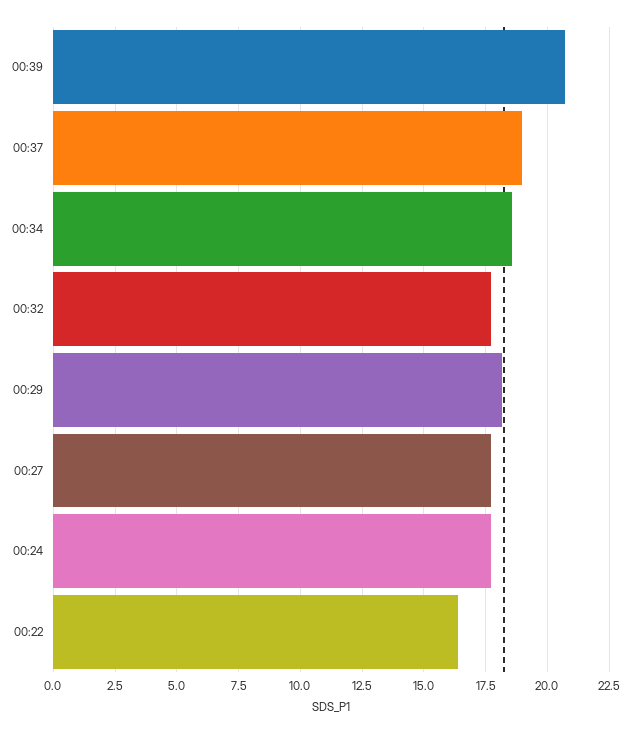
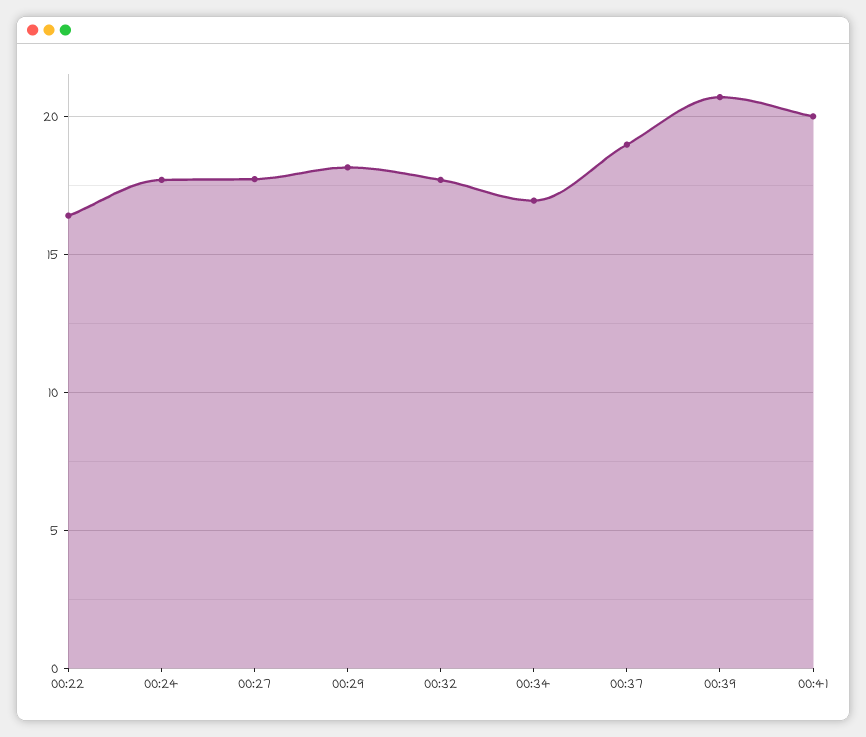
00:34: 18.5 -> 17
00:41: none -> 20

